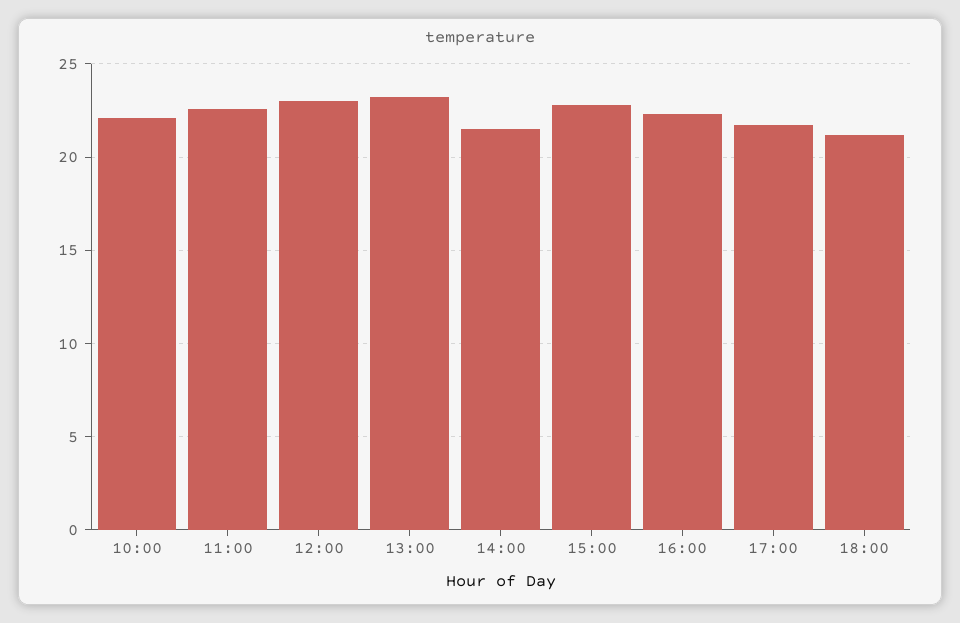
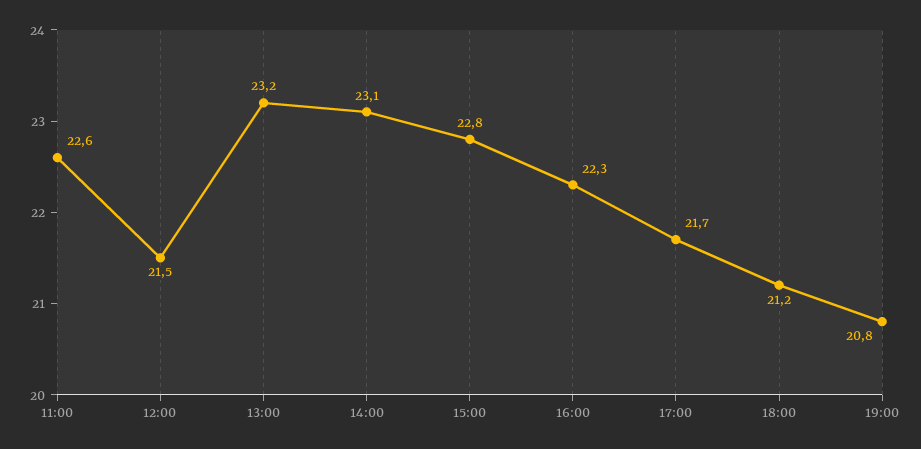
10:00: 22 -> none
12:00: 23 -> 21.5
14:00: 21.5 -> 23.1
19:00: none -> 20.8

